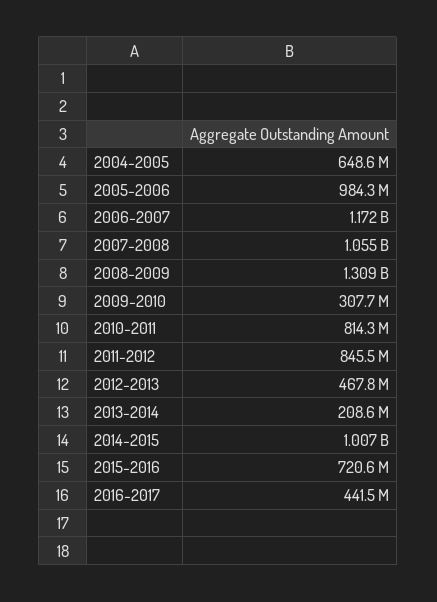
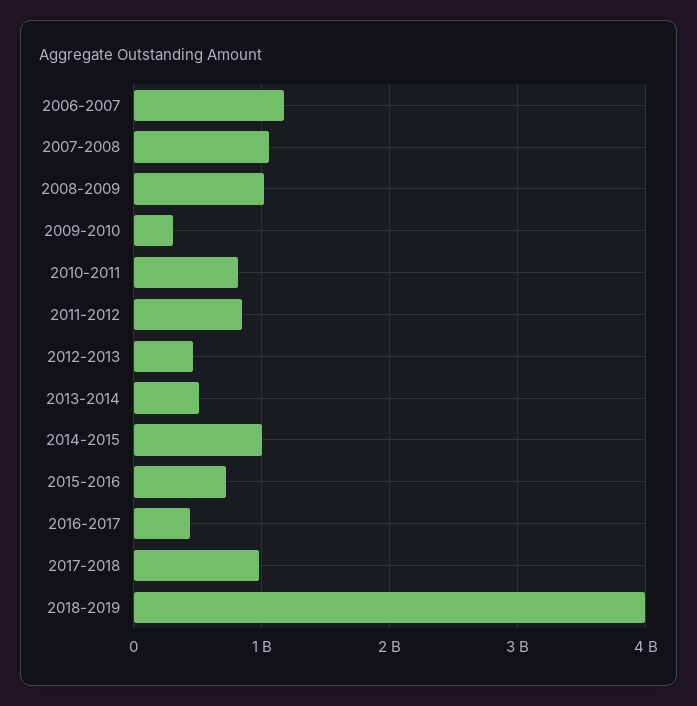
2004-2005: 648600000 -> none
2005-2006: 984300000 -> none
2008-2009: 1309000000 -> 1000000000
2013-2014: 208600000 -> 500000000
2017-2018: none -> 1000000000
2018-2019: none -> 4000000000

